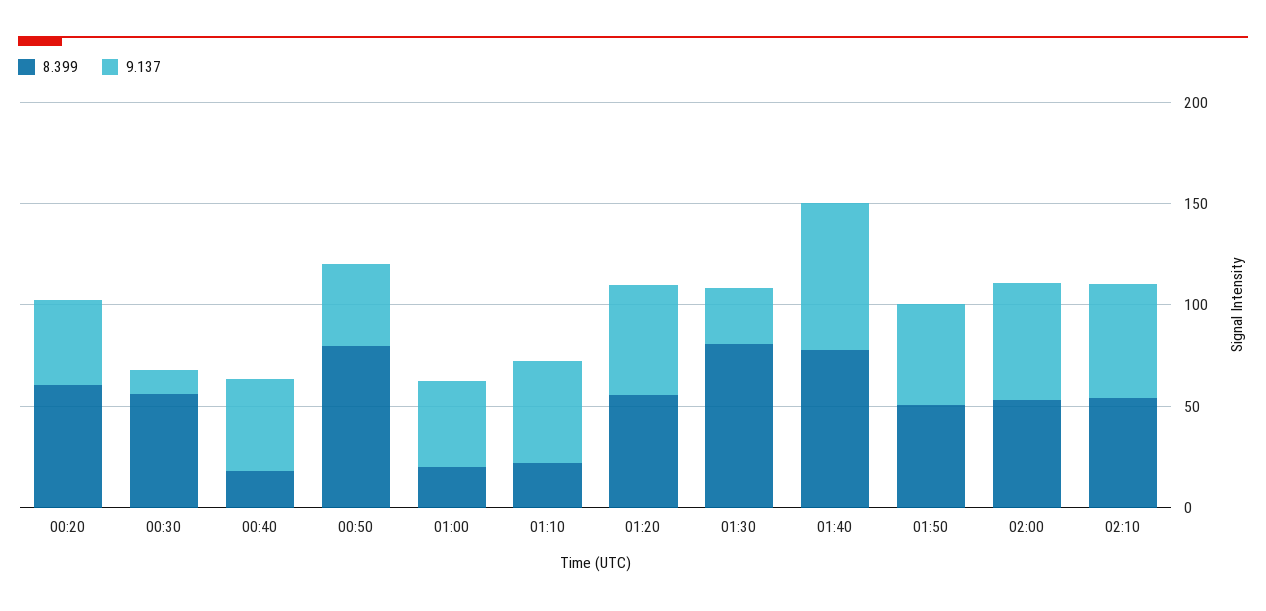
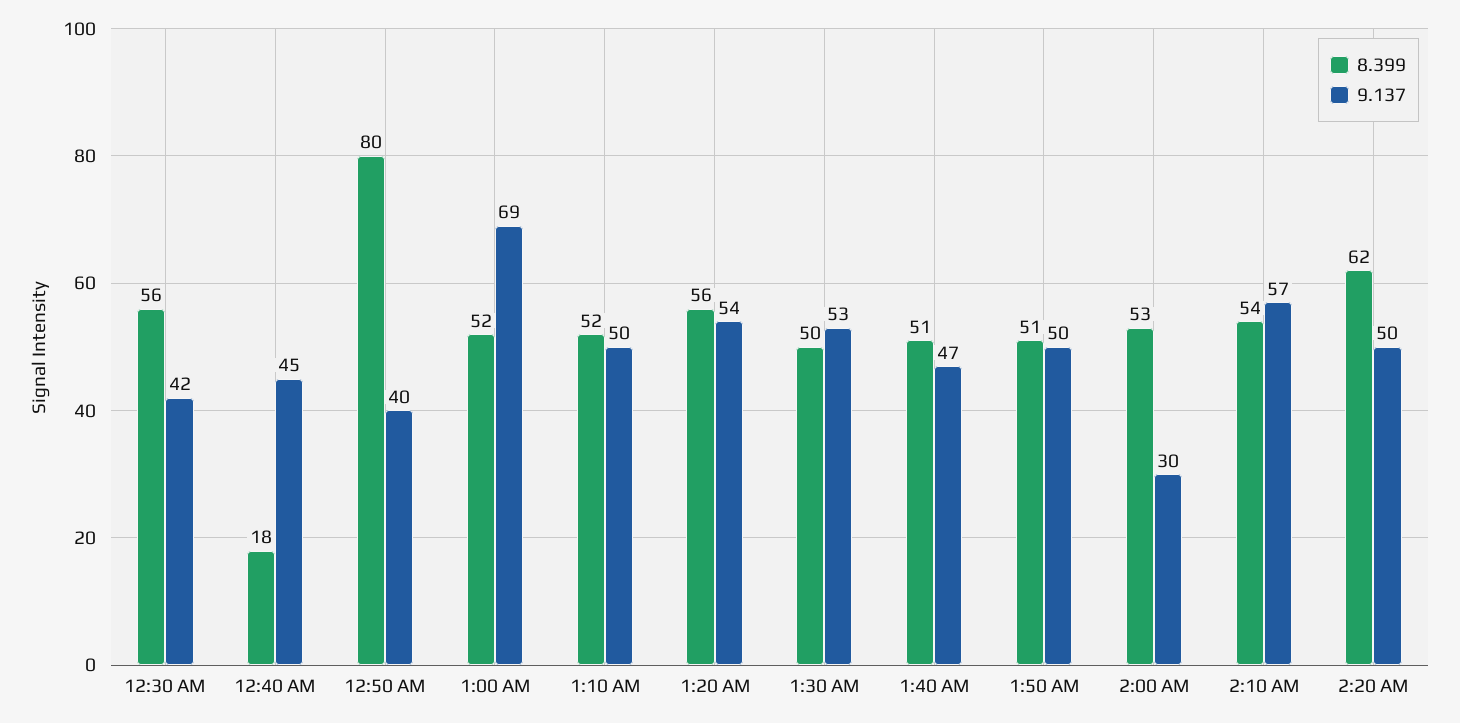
8.399, 00:20: 60 -> none
9.137, 00:20: 40 -> none
9.137, 00:30: 10 -> 42
8.399, 01:00: 20 -> 52
9.137, 01:00: 40 -> 69
8.399, 01:10: 20 -> 52
8.399, 01:30: 80 -> 50
9.137, 01:30: 30 -> 53
8.399, 01:40: 80 -> 51
9.137, 01:40: 70 -> 47
9.137, 02:00: 60 -> 30
8.399, 2:20 AM: none -> 62
9.137, 2:20 AM: none -> 50

